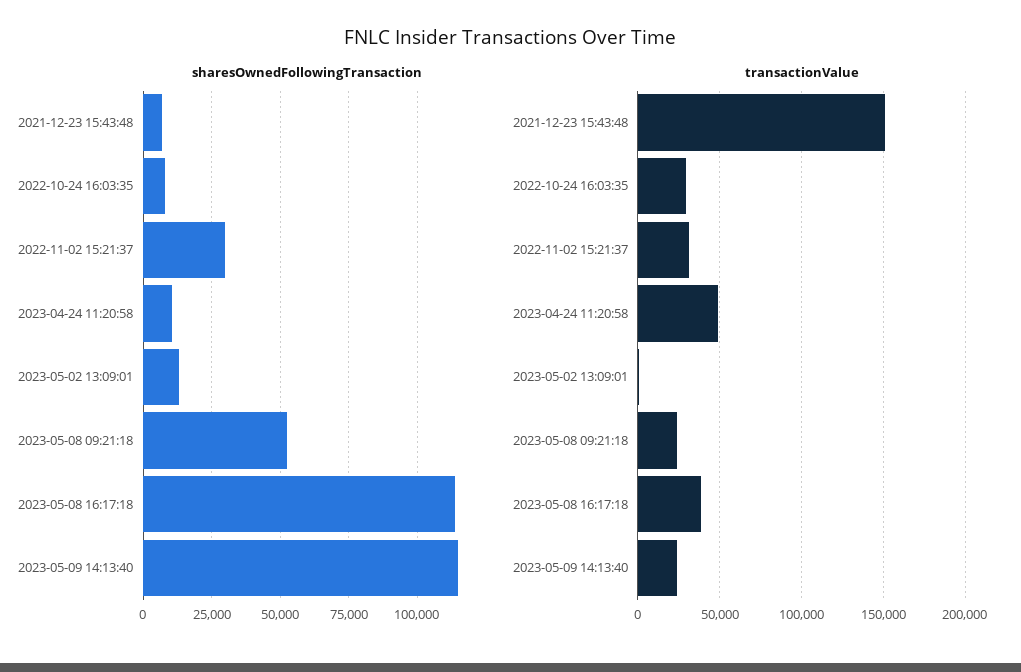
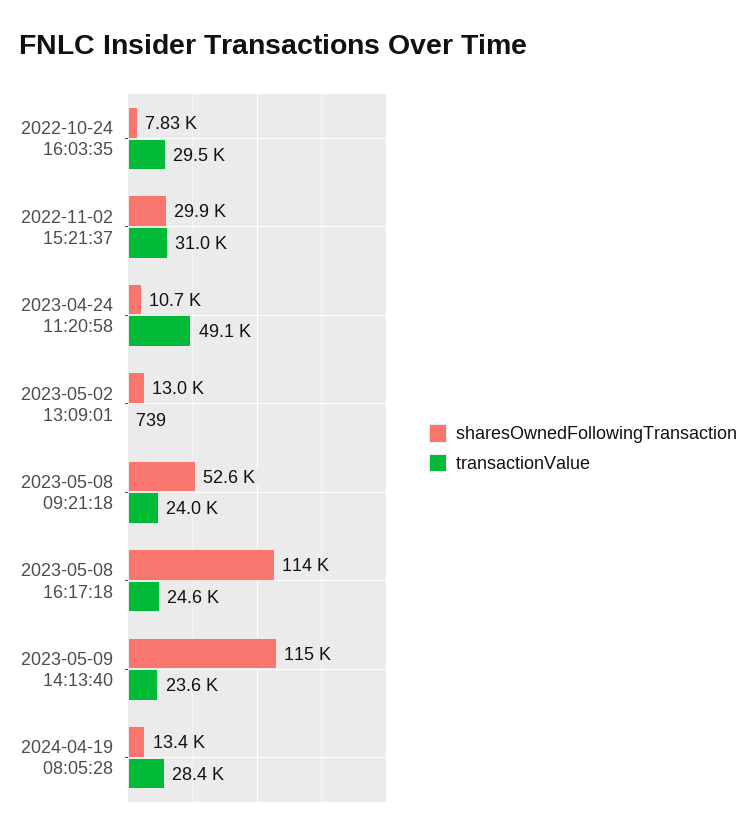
sharesOwnedFollowingTransaction, 2021-12-23 15:43:48: 7500 -> none
transactionValue, 2021-12-23 15:43:48: 150000 -> none
transactionValue, 2023-05-08 16:17:18: 40000 -> 24600
sharesOwnedFollowingTransaction, 2024-04-19 08:05:28: none -> 13400
transactionValue, 2024-04-19 08:05:28: none -> 28400

